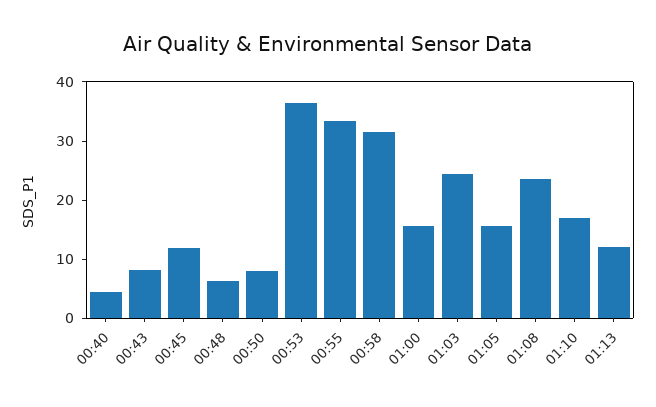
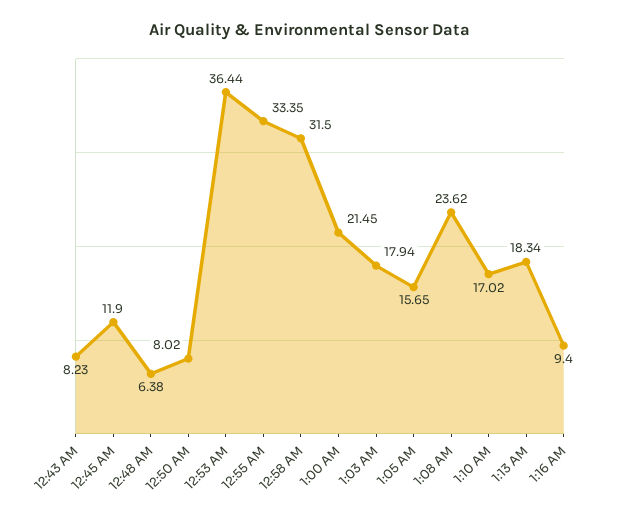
00:40: 4 -> none
01:00: 16 -> 21.45
01:03: 24 -> 17.94
01:13: 12 -> 18.34
1:16 AM: none -> 9.4

